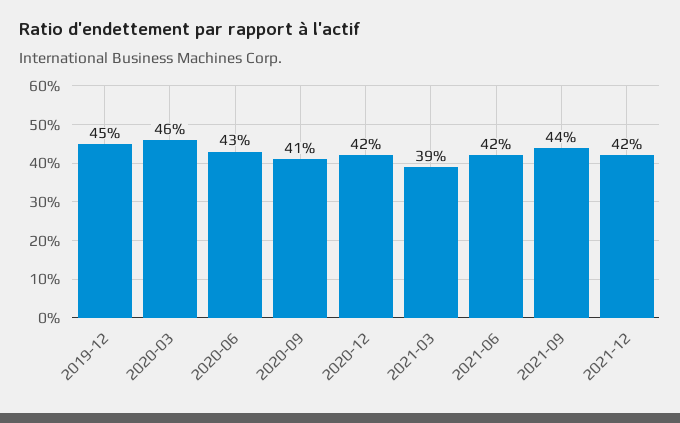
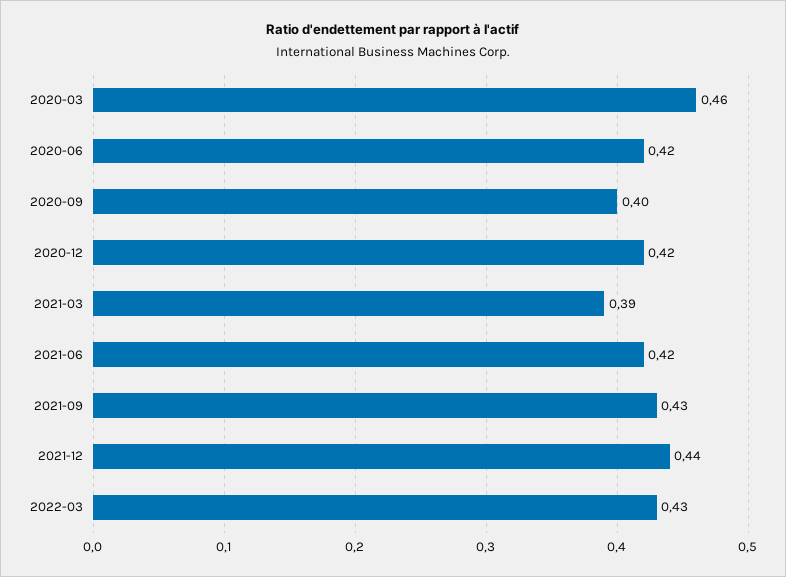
2019-12: 0.45 -> none
2020-06: 0.43 -> 0.42
2020-09: 0.41 -> 0.4
2021-09: 0.44 -> 0.43
2021-12: 0.42 -> 0.44
2022-03: none -> 0.43

